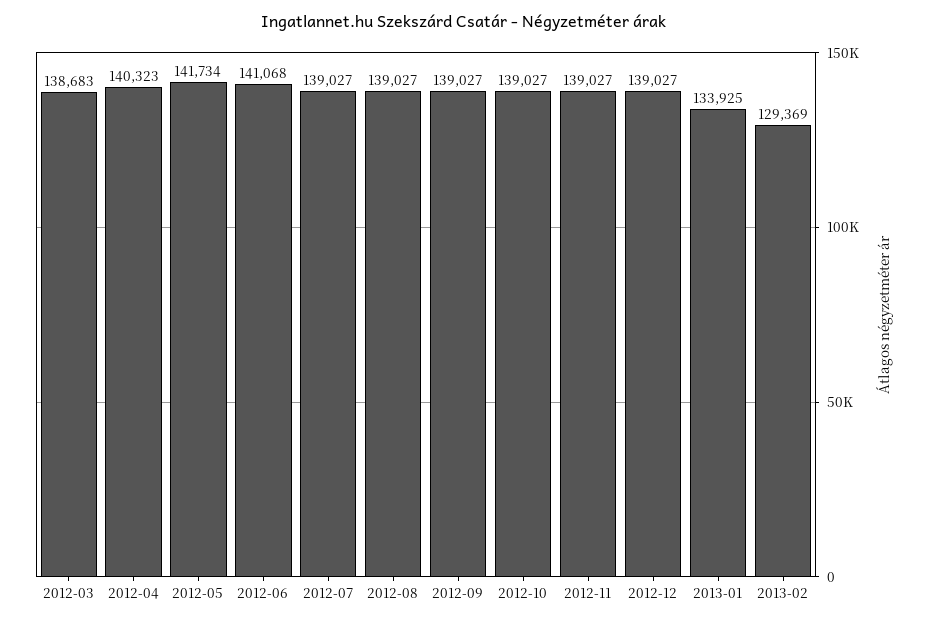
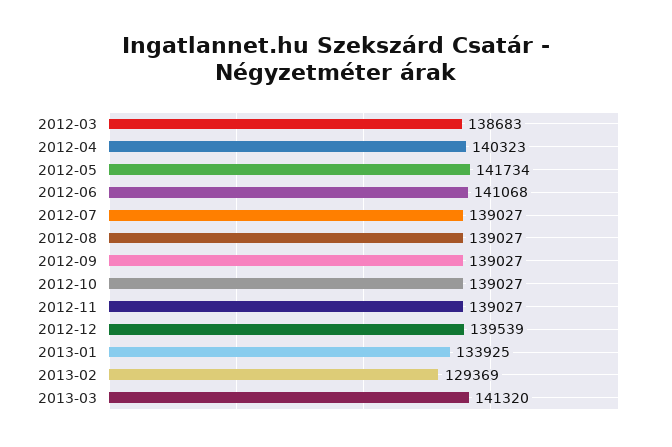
2012-12: 139027 -> 139539
2013-03: none -> 141320

